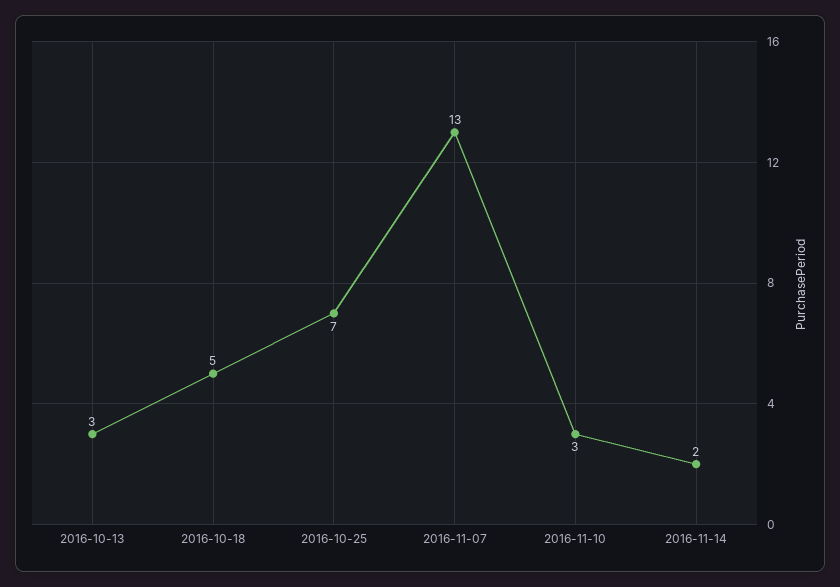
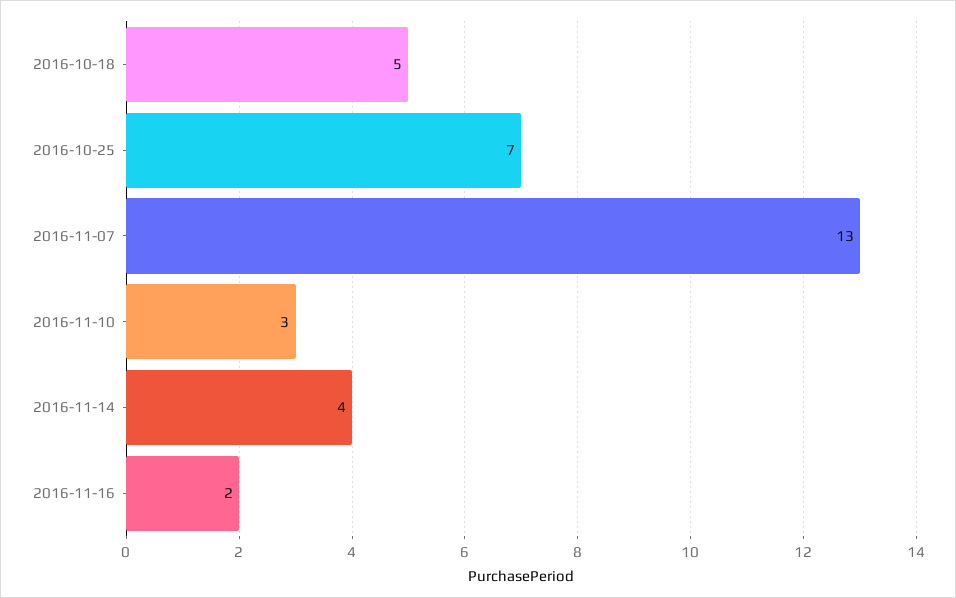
2016-10-13: 3 -> none
2016-11-14: 2 -> 4
2016-11-16: none -> 2

